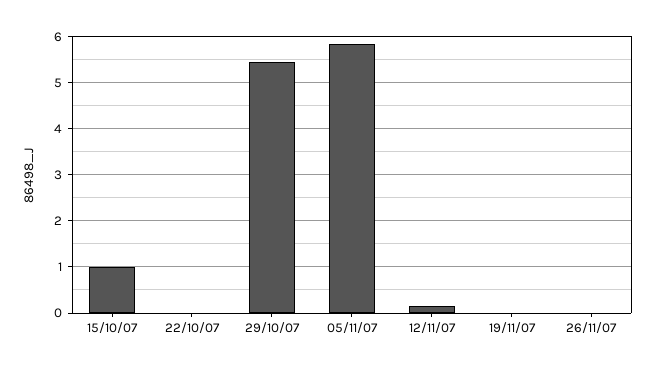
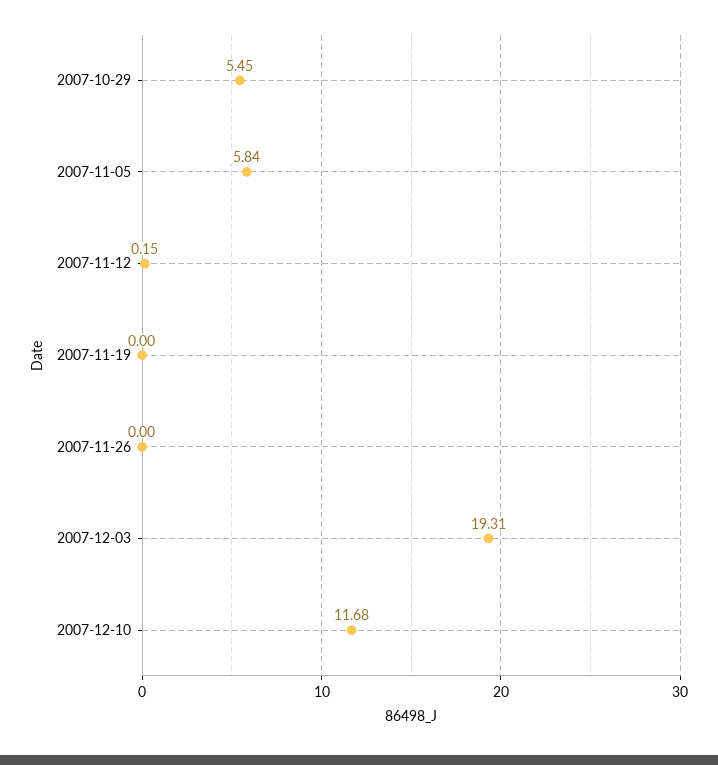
15/10/07: 1 -> none
22/10/07: 0 -> none
2007-12-03: none -> 19.31
2007-12-10: none -> 11.68

